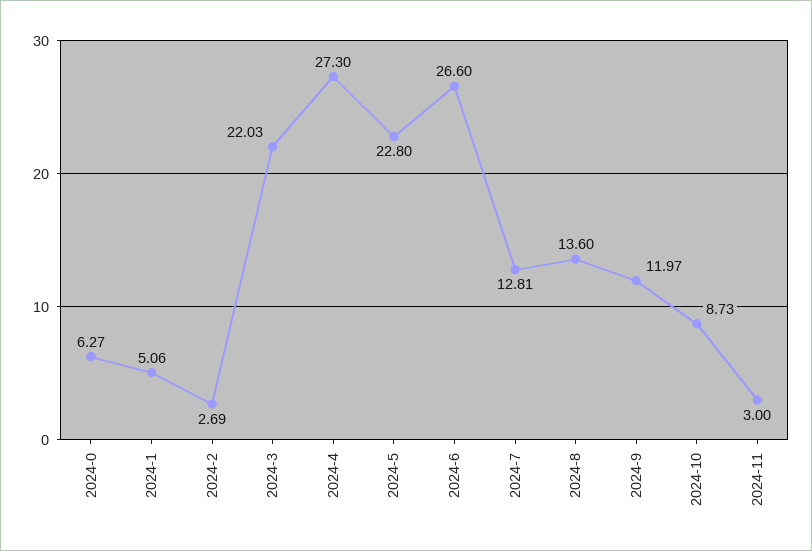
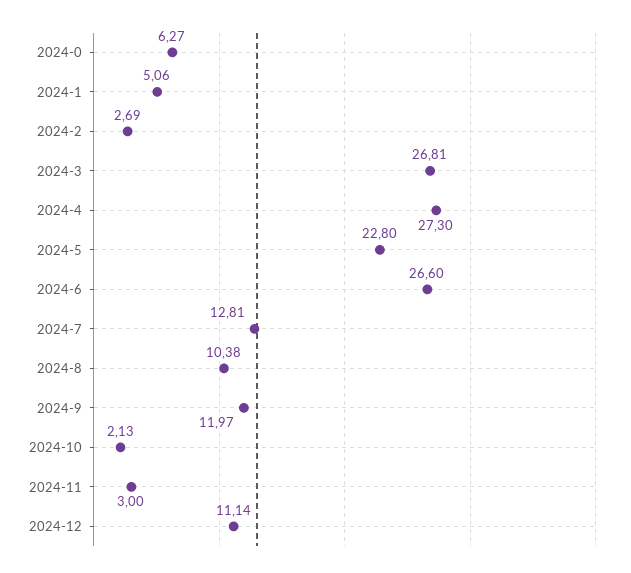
2024-3: 22.03 -> 26.81
2024-8: 13.6 -> 10.38
2024-10: 8.73 -> 2.13
2024-12: none -> 11.14

